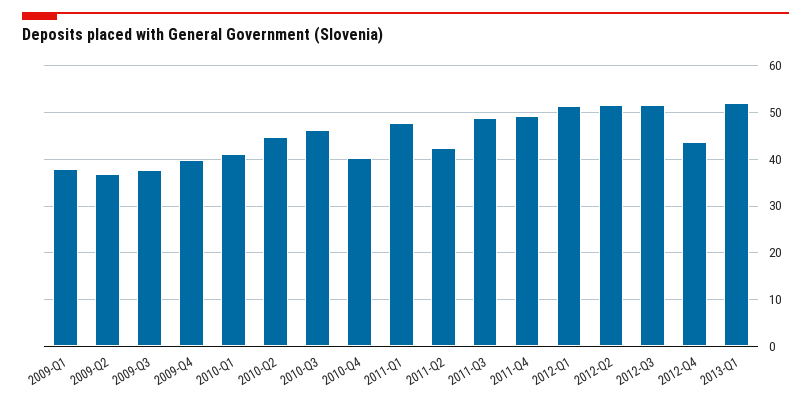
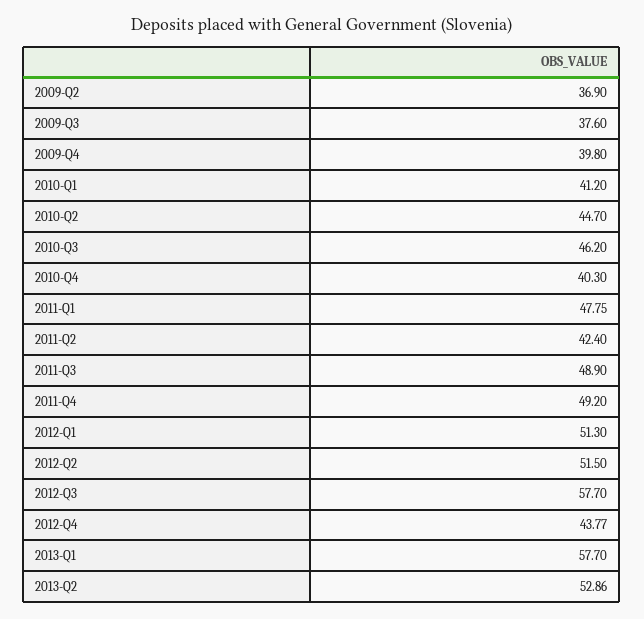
2009-Q1: 38 -> none
2012-Q3: 52 -> 57.7
2013-Q1: 52 -> 57.7
2013-Q2: none -> 52.86

